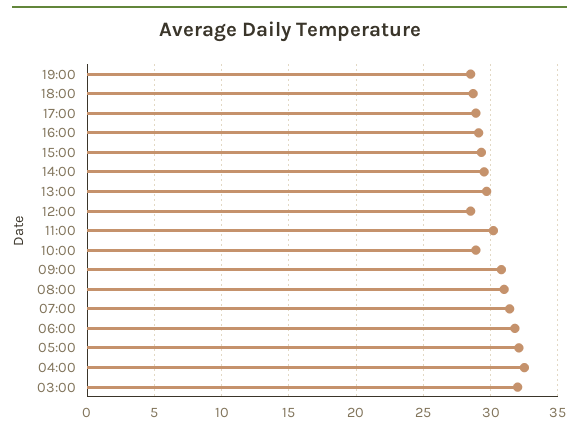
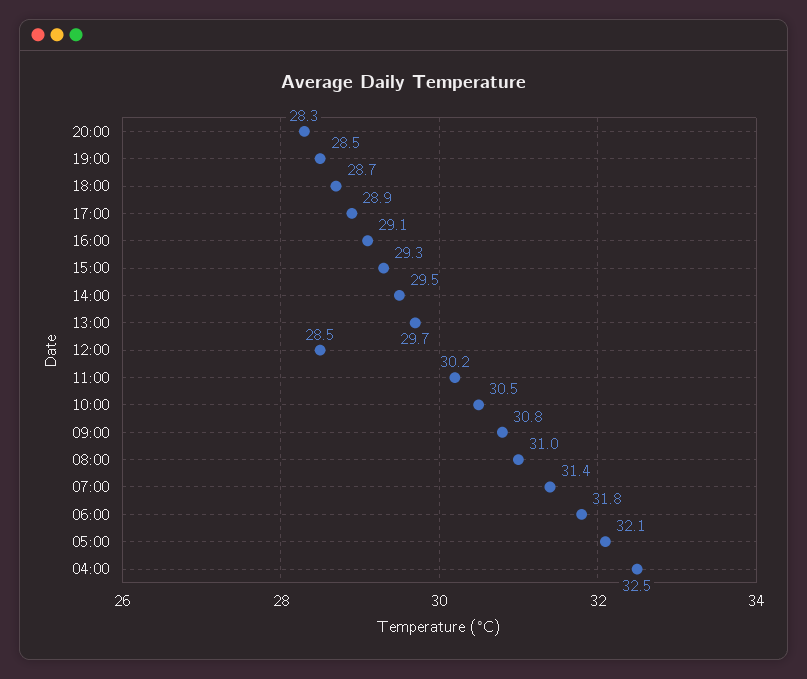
10:00: 29 -> 30.5
03:00: 32 -> none
20:00: none -> 28.3

